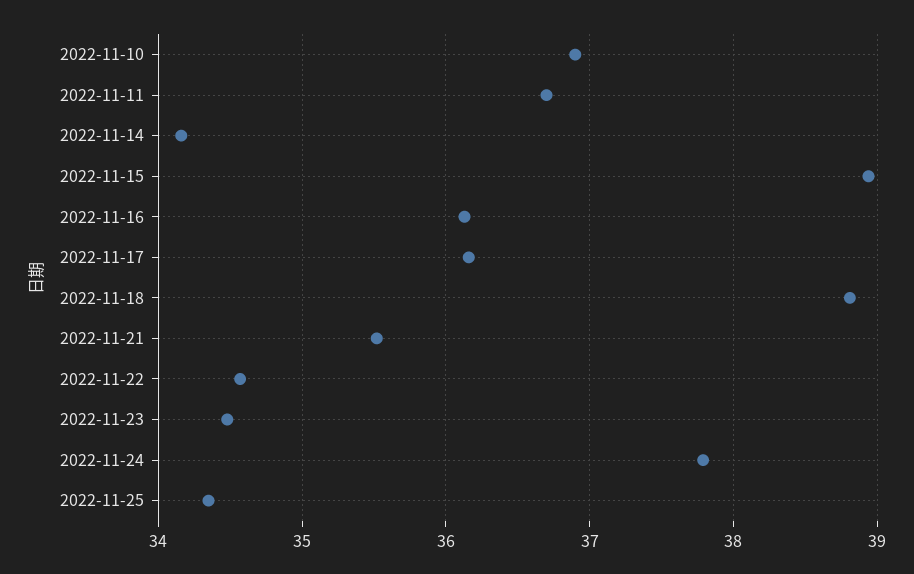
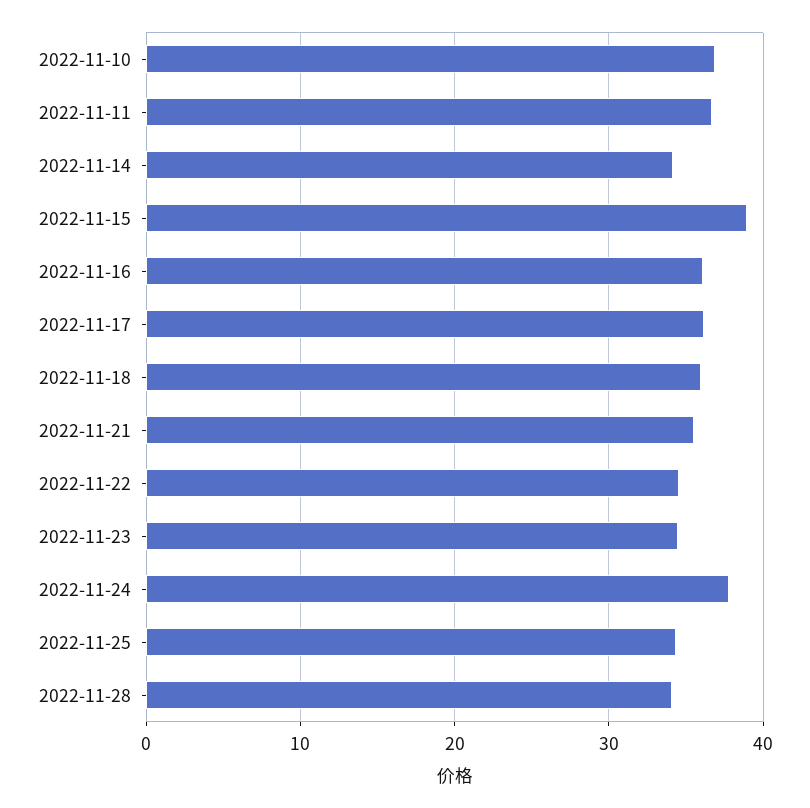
2022-11-18: 38.8 -> 36
2022-11-28: none -> 34

